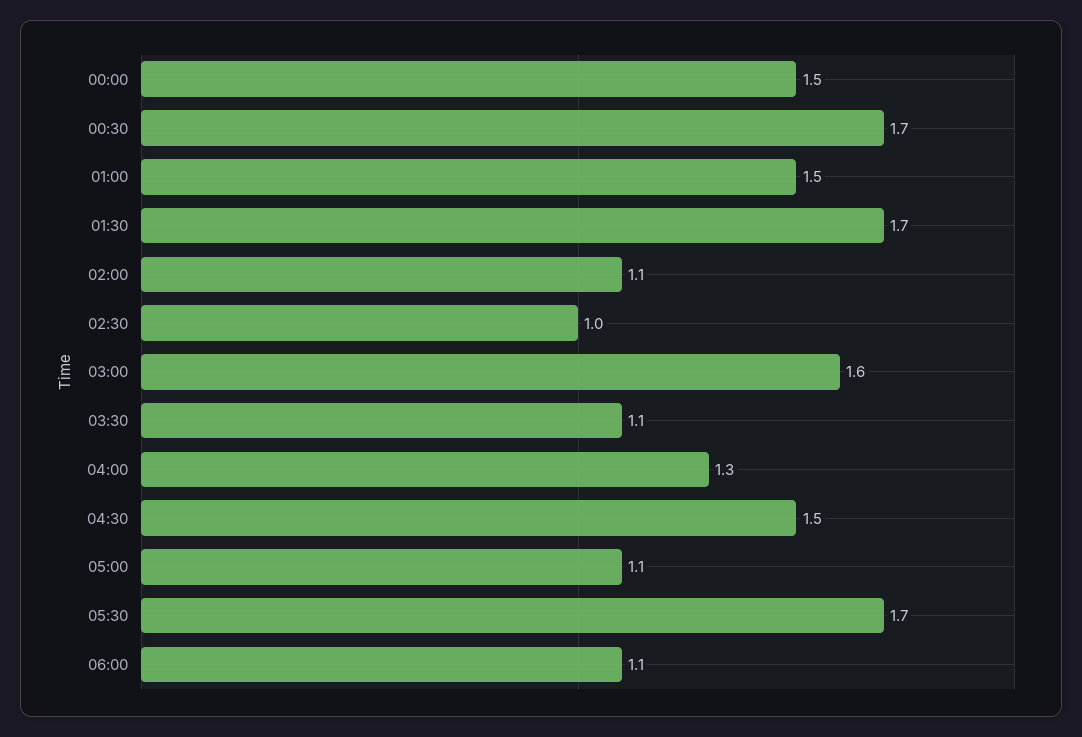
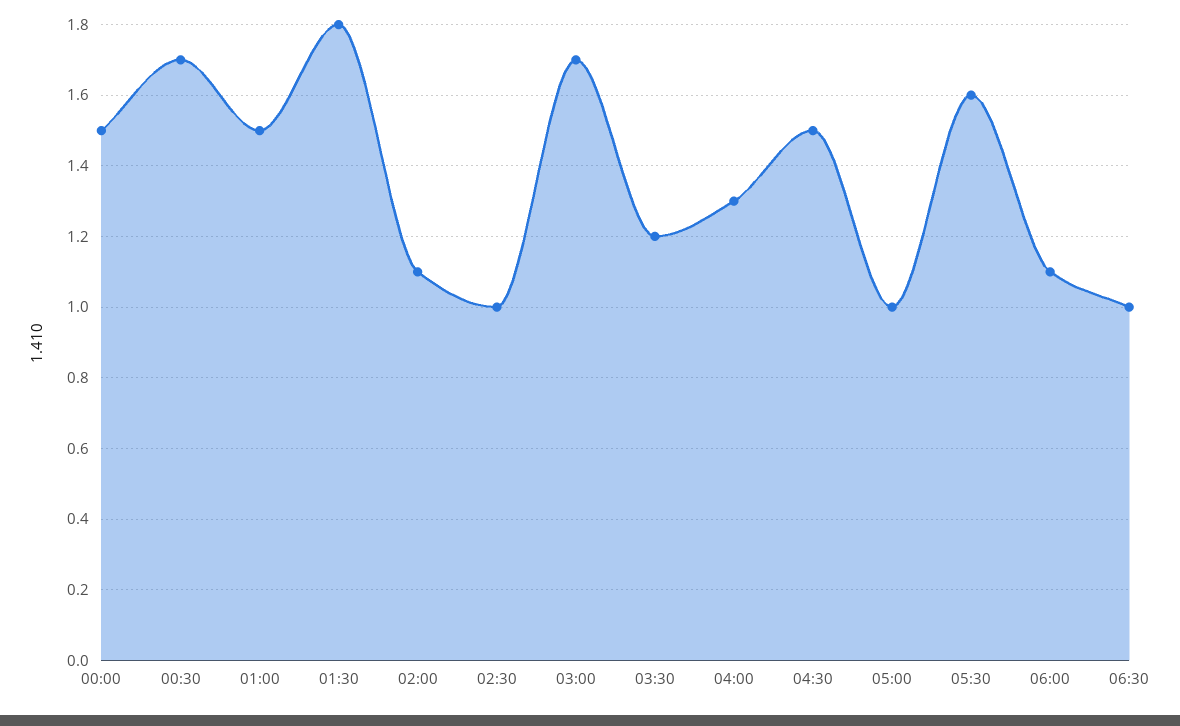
01:30: 1.7 -> 1.8
03:00: 1.6 -> 1.7
03:30: 1.1 -> 1.2
05:00: 1.1 -> 1
05:30: 1.7 -> 1.6
06:30: none -> 1

